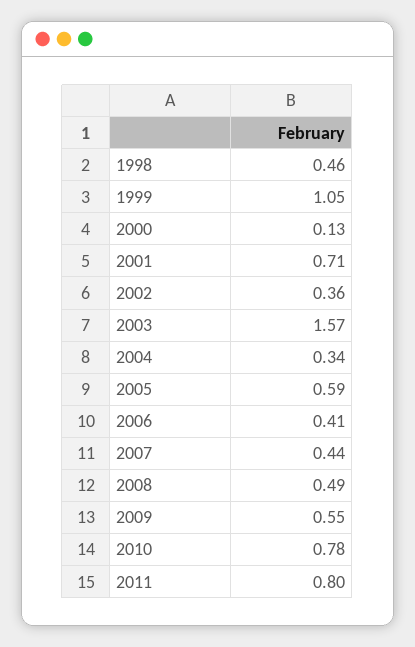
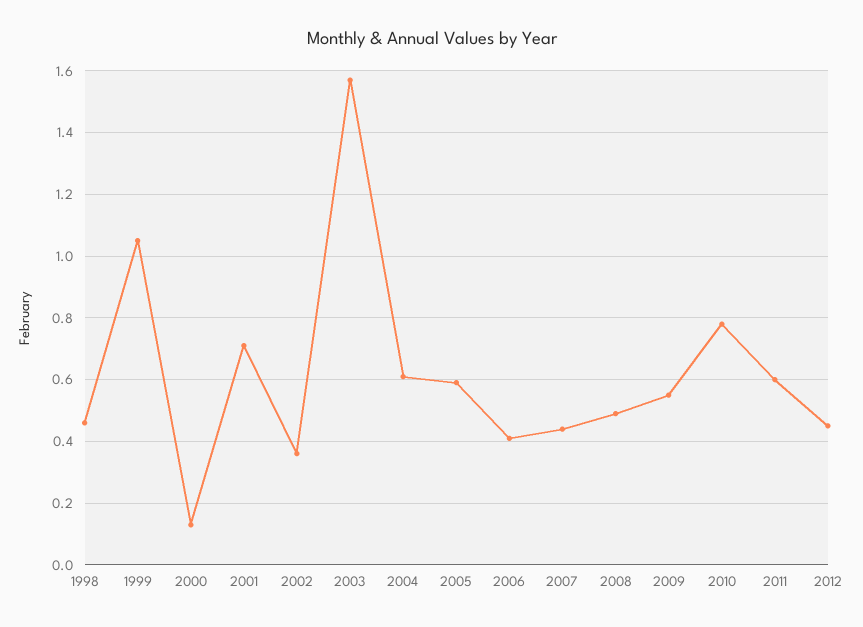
2004: 0.34 -> 0.6
2011: 0.8 -> 0.6
2012: none -> 0.45

